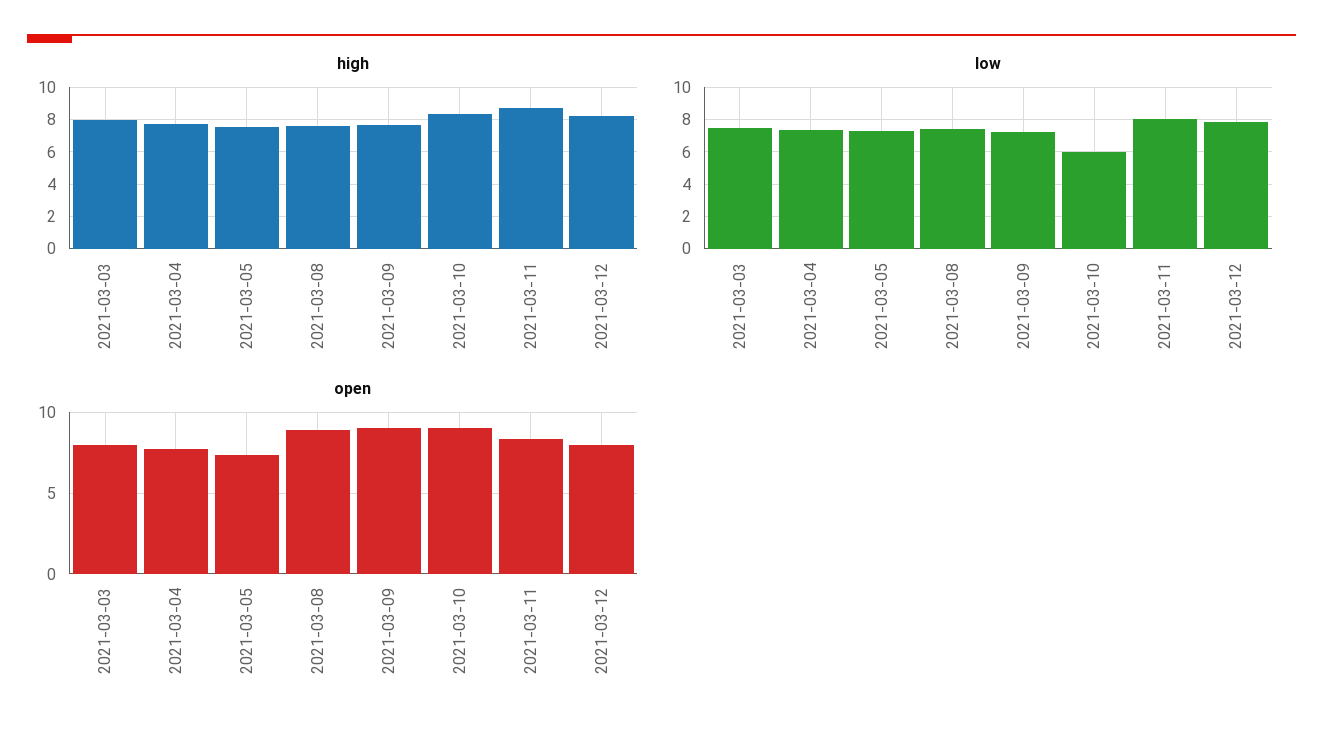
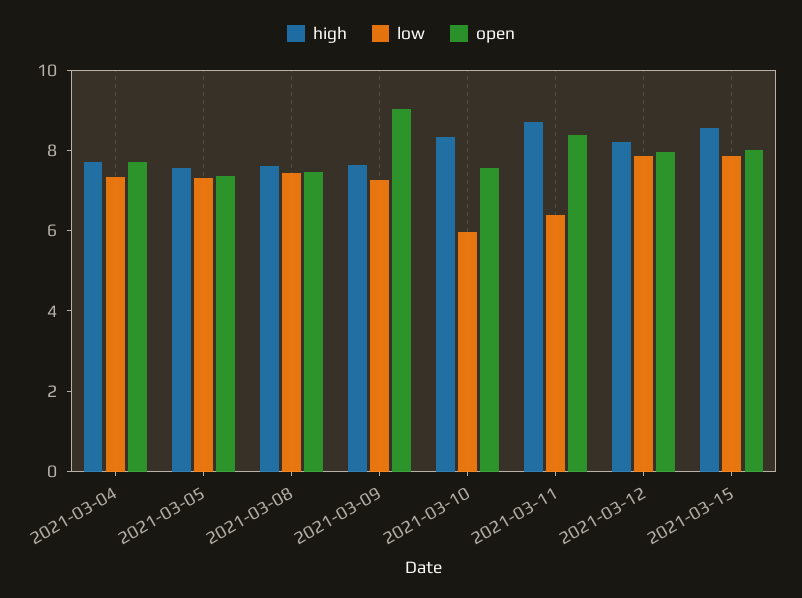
high, 2021-03-03: 8 -> none
low, 2021-03-03: 7.5 -> none
low, 2021-03-11: 8 -> 6.5
open, 2021-03-03: 8 -> none
open, 2021-03-08: 9 -> 7.5
open, 2021-03-10: 9 -> 7.5
high, 2021-03-15: none -> 8.5
low, 2021-03-15: none -> 8
open, 2021-03-15: none -> 8

